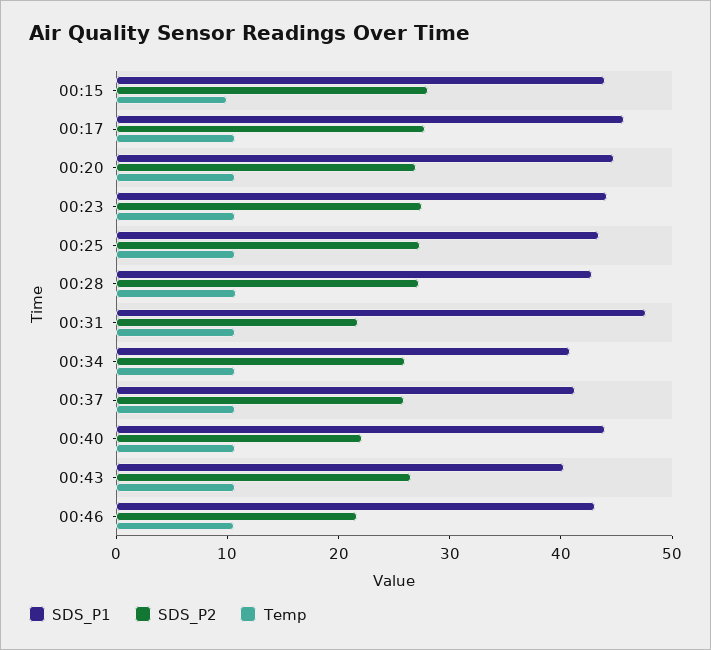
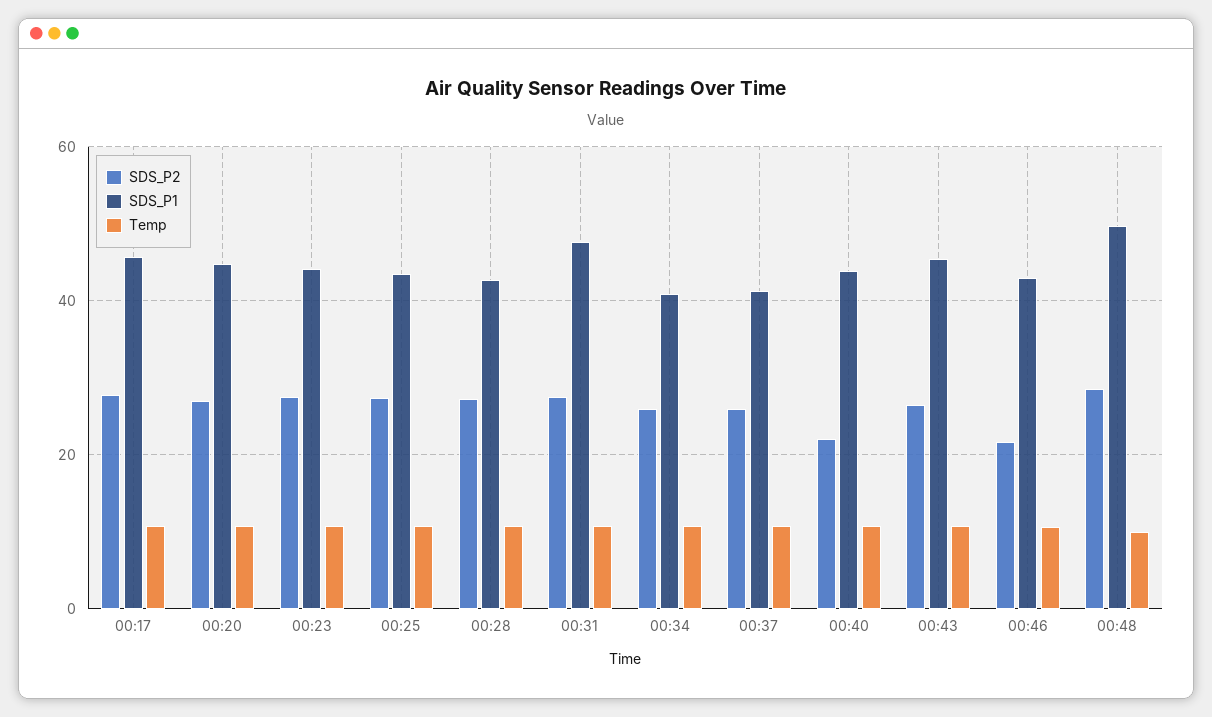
SDS_P1, 00:15: 44 -> none
SDS_P2, 00:15: 28 -> none
Temp, 00:15: 10 -> none
SDS_P2, 00:31: 22 -> 28
SDS_P1, 00:43: 40 -> 46
SDS_P2, 00:48: none -> 28
SDS_P1, 00:48: none -> 50
Temp, 00:48: none -> 10

